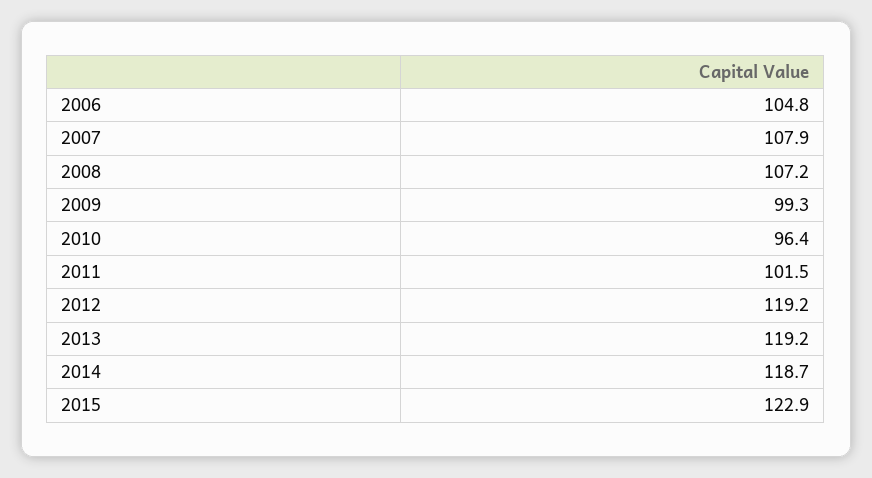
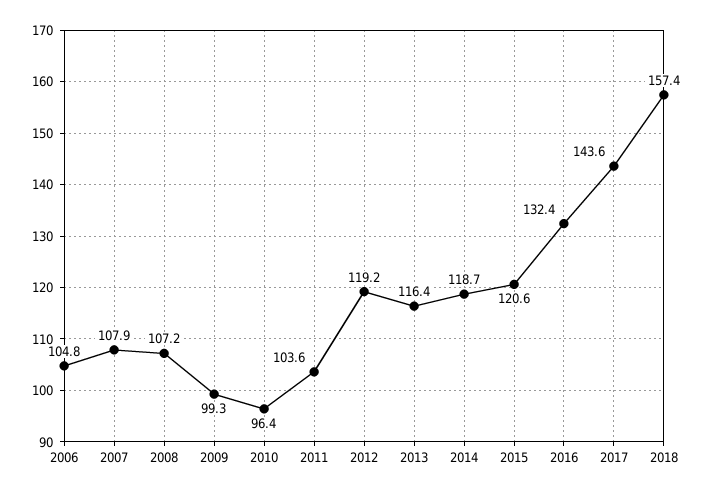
2011: 101.5 -> 103.6
2013: 119.2 -> 116.4
2015: 122.9 -> 120.6
2016: none -> 132.4
2017: none -> 143.6
2018: none -> 157.4

